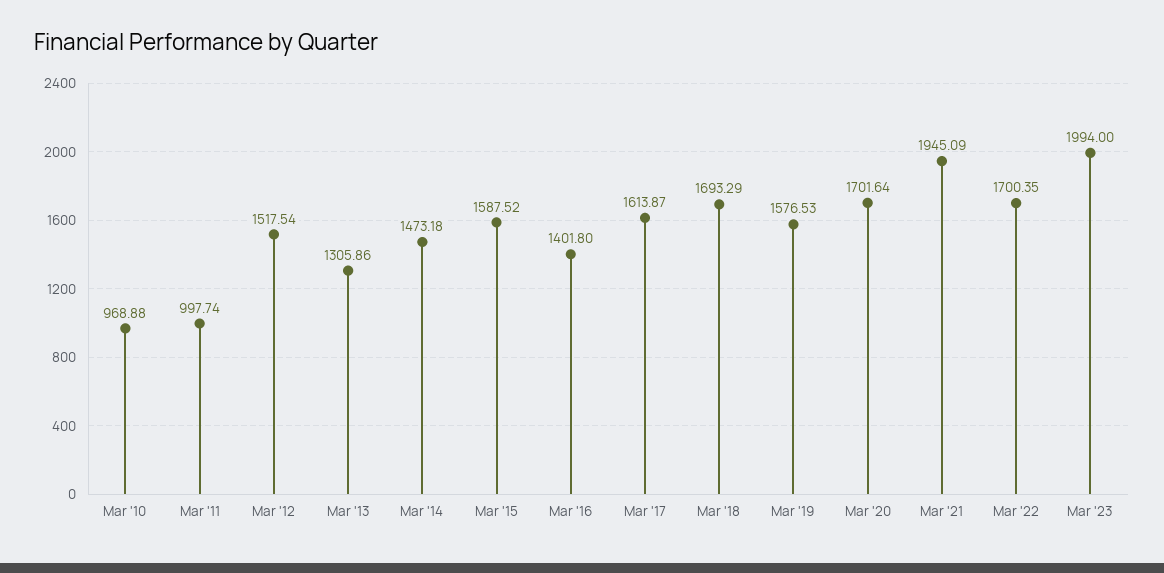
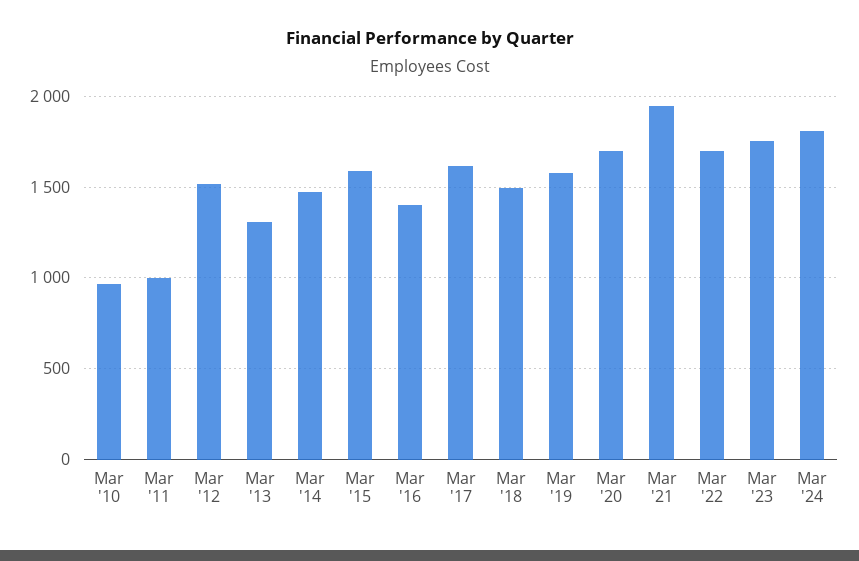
Mar '18: 1693.29 -> 1500
Mar '23: 1994 -> 1750
Mar '24: none -> 1800

